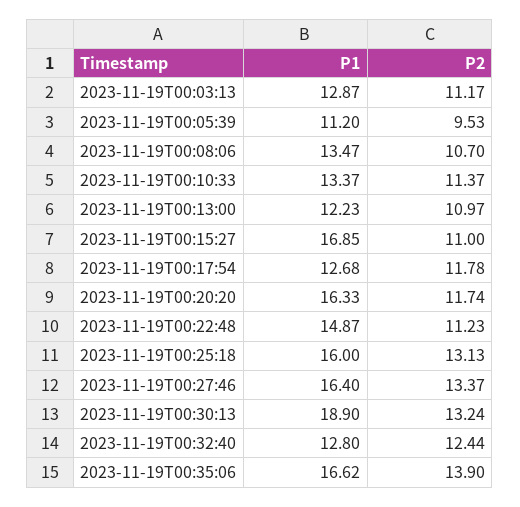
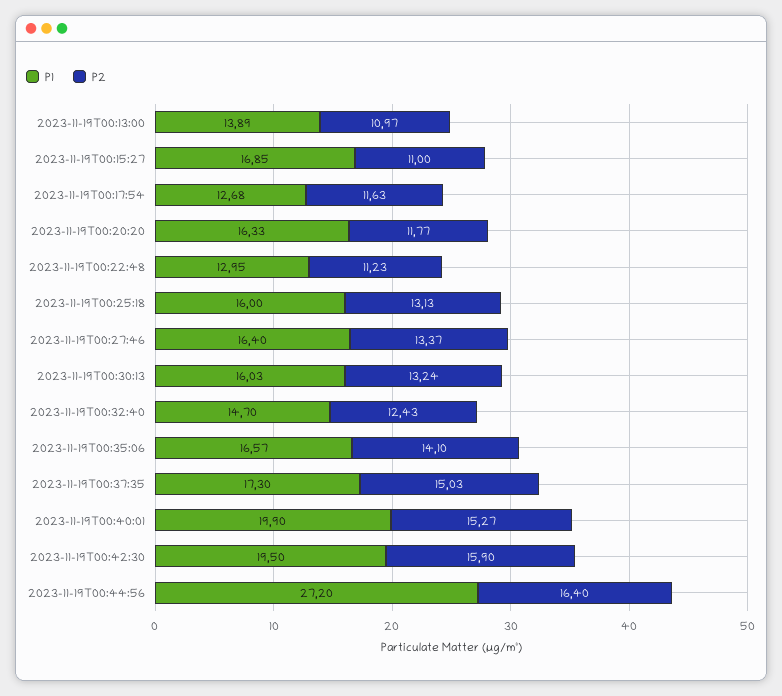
P1, 2023-11-19T00:03:13: 12.87 -> none
P2, 2023-11-19T00:03:13: 11.17 -> none
P1, 2023-11-19T00:05:39: 11.2 -> none
P2, 2023-11-19T00:05:39: 9.53 -> none
P1, 2023-11-19T00:08:06: 13.47 -> none
P2, 2023-11-19T00:08:06: 10.7 -> none
P1, 2023-11-19T00:10:33: 13.37 -> none
P2, 2023-11-19T00:10:33: 11.37 -> none
P1, 2023-11-19T00:13:00: 12.23 -> 13.89
P2, 2023-11-19T00:17:54: 11.78 -> 11.63
P2, 2023-11-19T00:20:20: 11.74 -> 11.77
P1, 2023-11-19T00:22:48: 14.87 -> 12.95
P1, 2023-11-19T00:30:13: 18.9 -> 16.03
P1, 2023-11-19T00:32:40: 12.8 -> 14.7
P2, 2023-11-19T00:32:40: 12.44 -> 12.43
P1, 2023-11-19T00:35:06: 16.62 -> 16.57
P2, 2023-11-19T00:35:06: 13.9 -> 14.1
P1, 2023-11-19T00:37:35: none -> 17.3
P2, 2023-11-19T00:37:35: none -> 15.03
P1, 2023-11-19T00:40:01: none -> 19.9
P2, 2023-11-19T00:40:01: none -> 15.27
P1, 2023-11-19T00:42:30: none -> 19.5
P2, 2023-11-19T00:42:30: none -> 15.9
P1, 2023-11-19T00:44:56: none -> 27.2
P2, 2023-11-19T00:44:56: none -> 16.4

